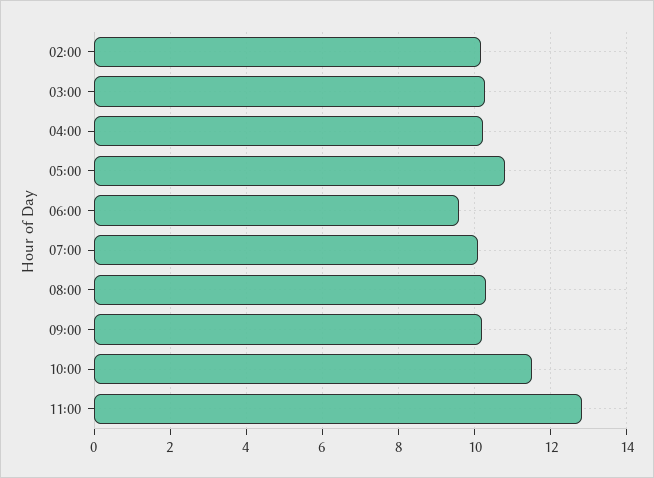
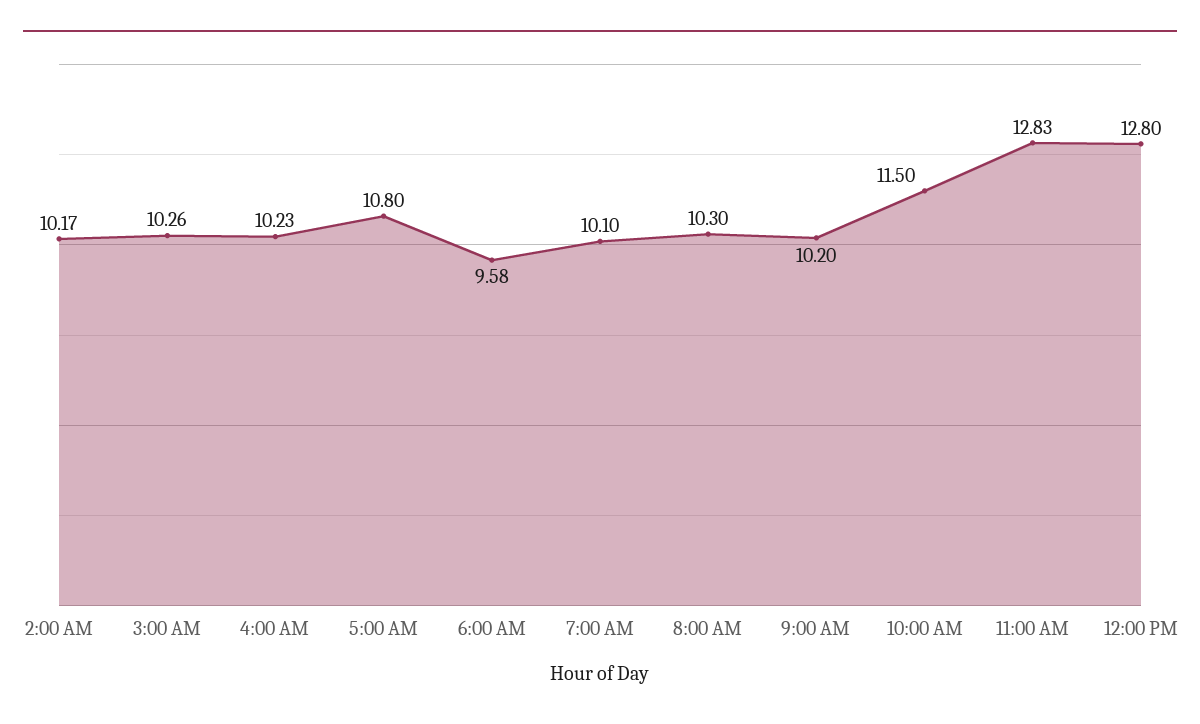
12:00 PM: none -> 12.8

